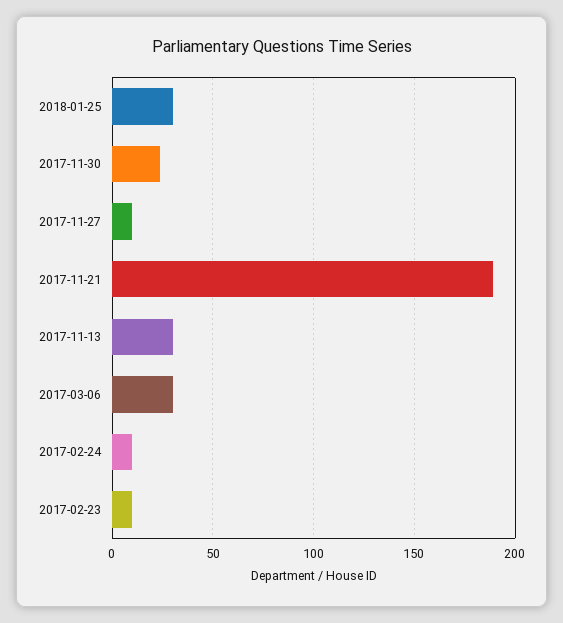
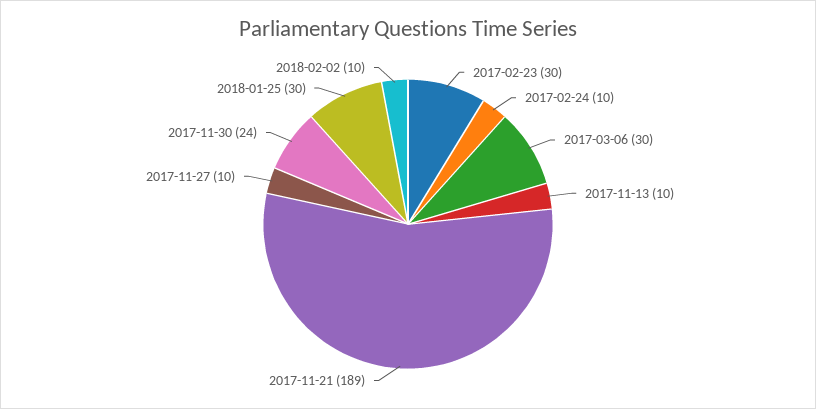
2017-11-13: 30 -> 10
2017-02-23: 10 -> 30
2018-02-02: none -> 10

